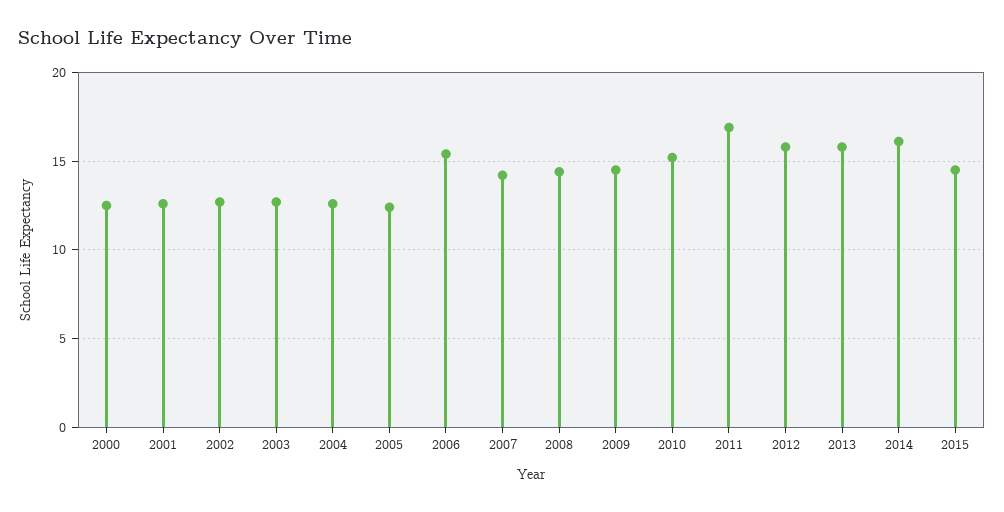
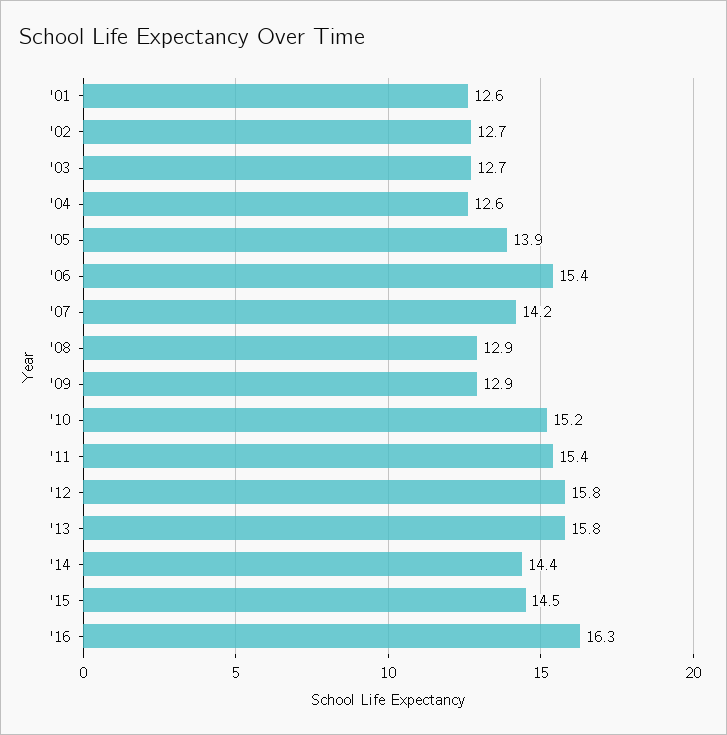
2000: 12.5 -> none
2005: 12.5 -> 13.9
2008: 14.5 -> 12.9
2009: 14.5 -> 12.9
2011: 17 -> 15.4
2014: 16 -> 14.4
'16: none -> 16.3

